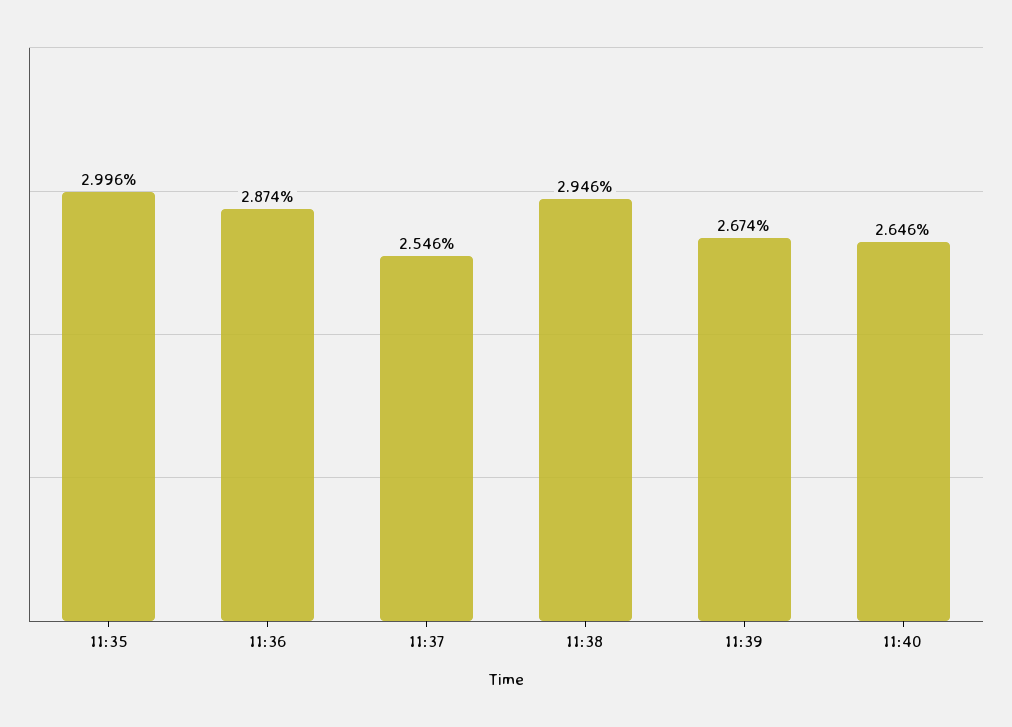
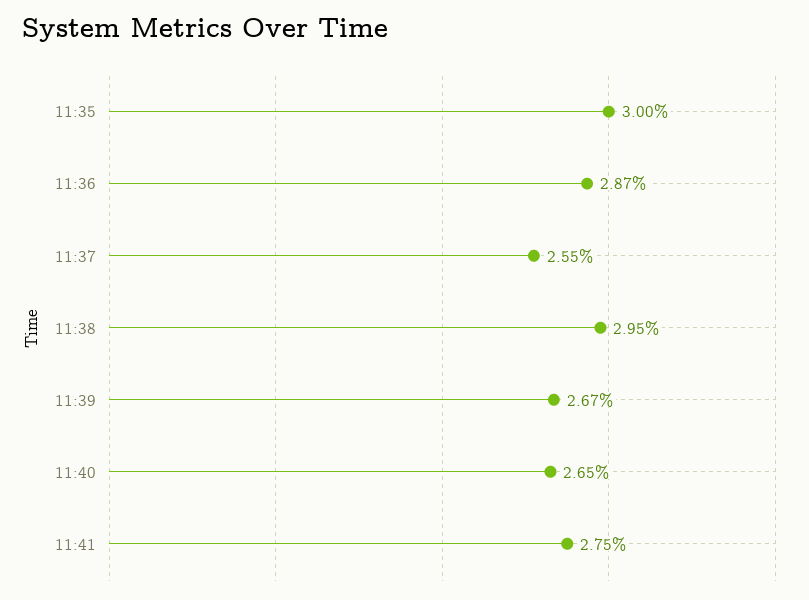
11:41: none -> 2.75

